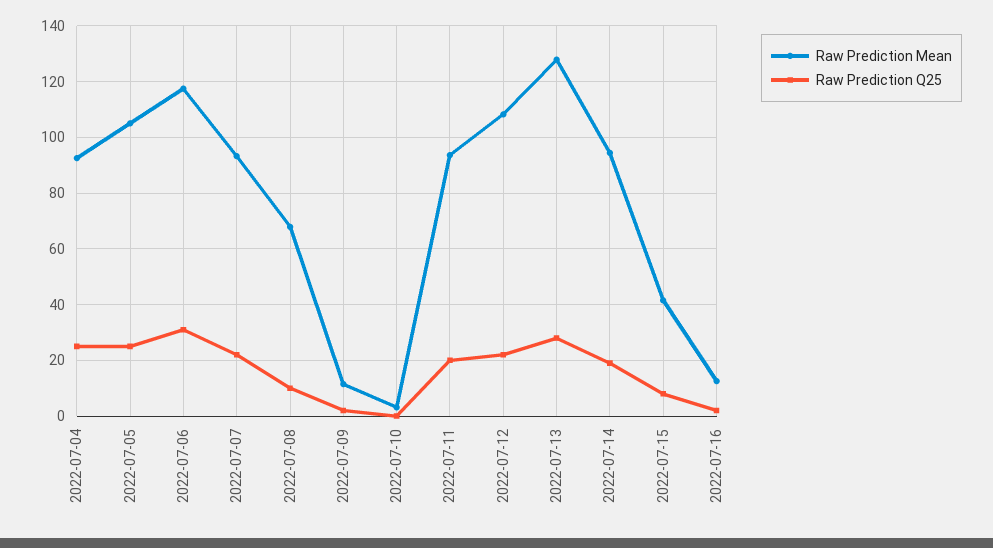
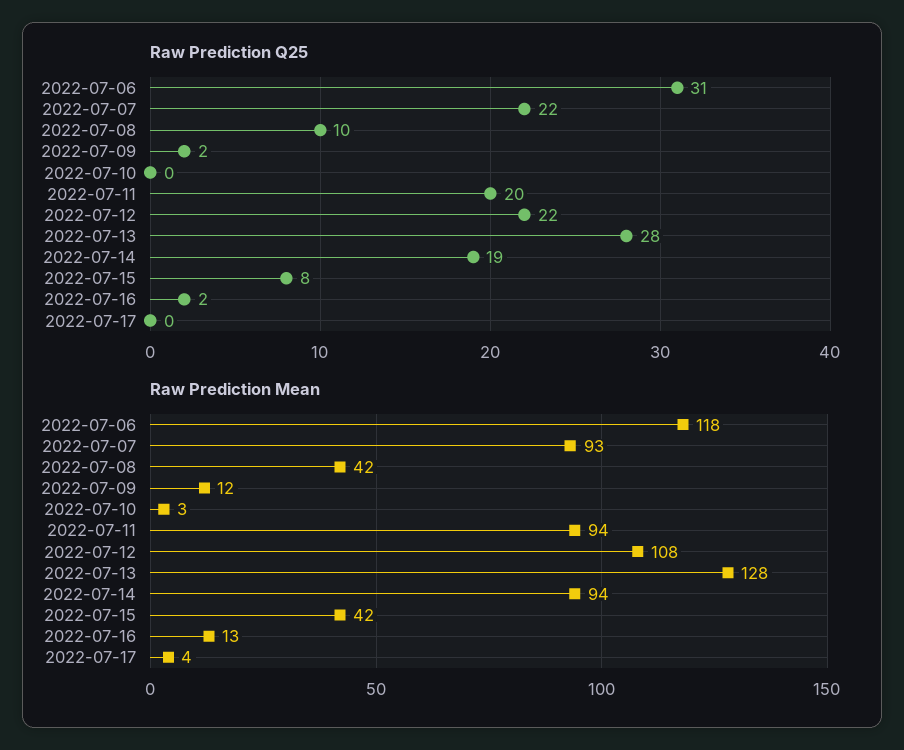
Raw Prediction Mean, 2022-07-04: 92.5 -> none
Raw Prediction Q25, 2022-07-04: 25 -> none
Raw Prediction Mean, 2022-07-05: 105 -> none
Raw Prediction Q25, 2022-07-05: 25 -> none
Raw Prediction Mean, 2022-07-08: 67.5 -> 42
Raw Prediction Q25, 2022-07-17: none -> 0
Raw Prediction Mean, 2022-07-17: none -> 4

